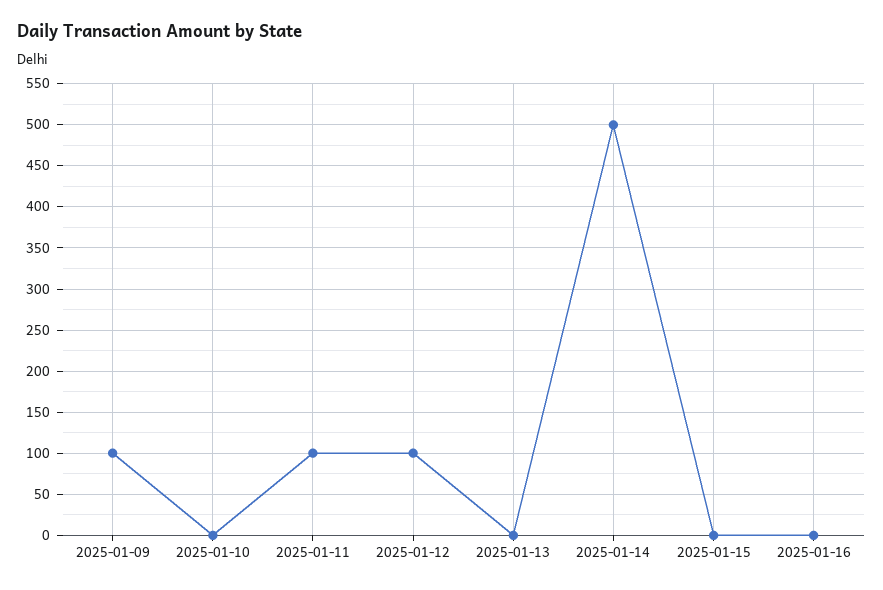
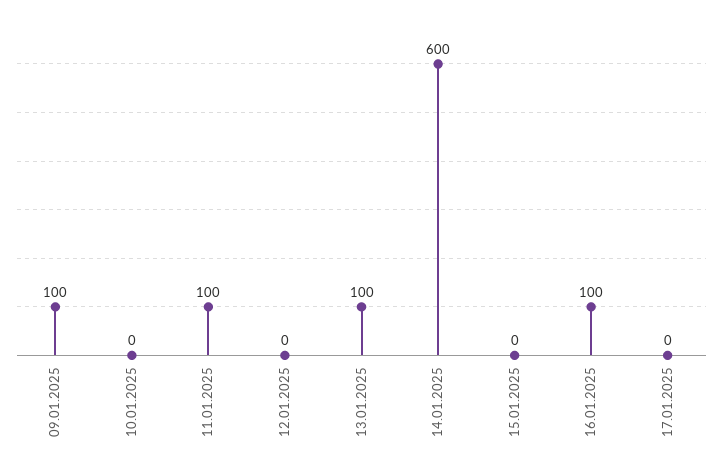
2025-01-12: 100 -> 0
2025-01-13: 0 -> 100
2025-01-14: 500 -> 600
2025-01-16: 0 -> 100
17.01.2025: none -> 0

